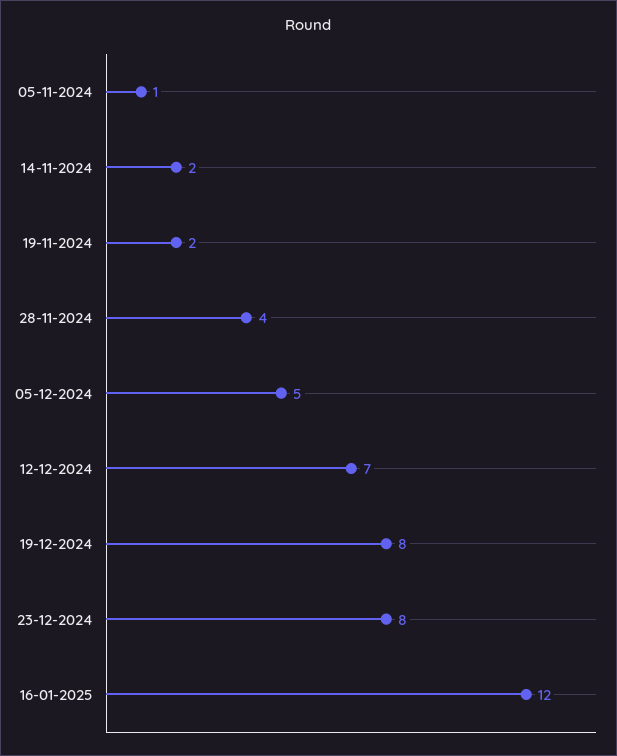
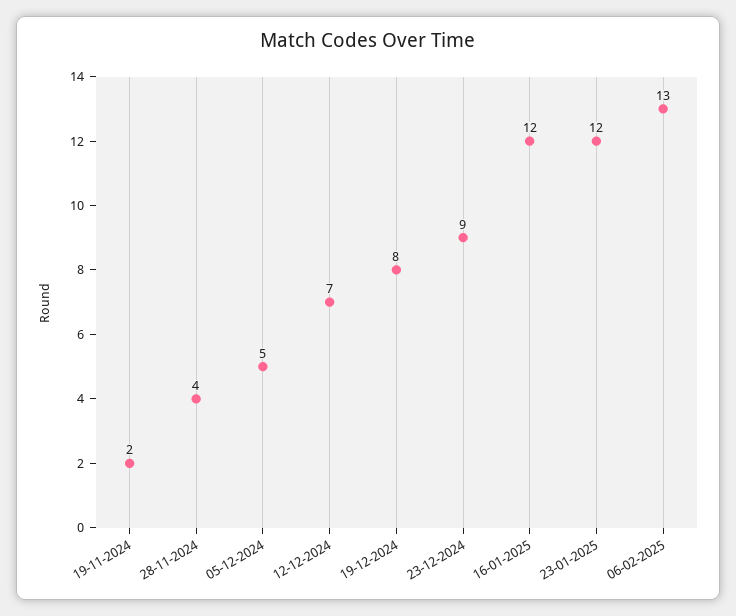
05-11-2024: 1 -> none
14-11-2024: 2 -> none
23-12-2024: 8 -> 9
23-01-2025: none -> 12
06-02-2025: none -> 13

